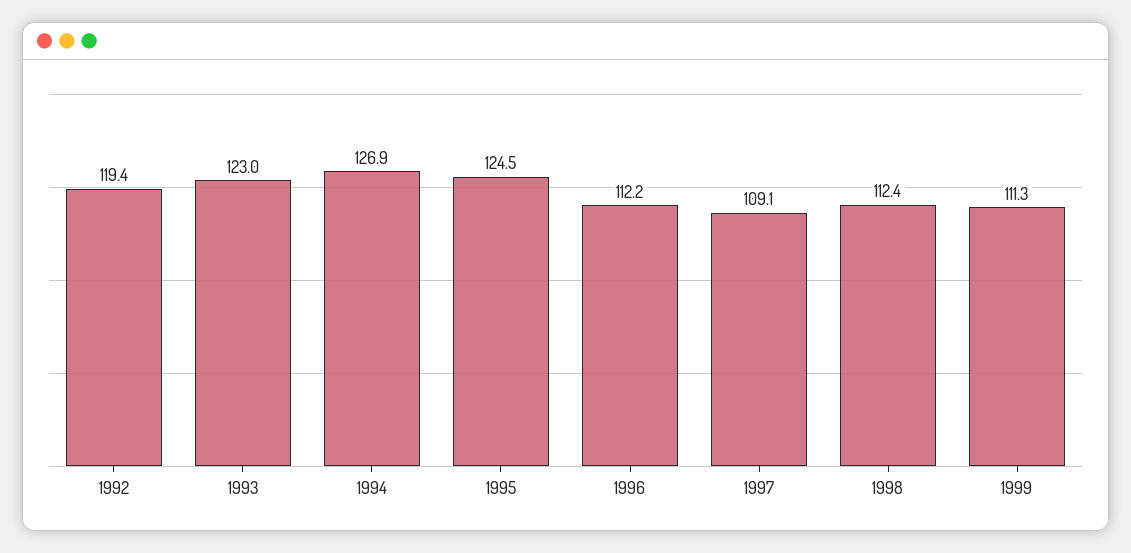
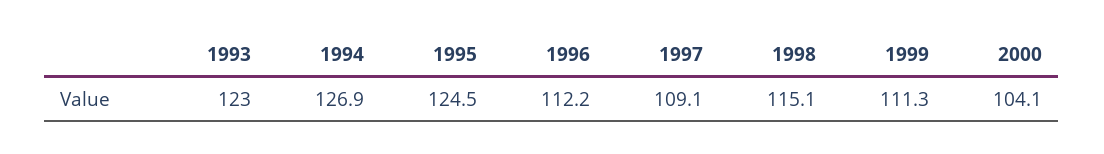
1992: 119.4 -> none
1998: 112.4 -> 115.1
2000: none -> 104.1

